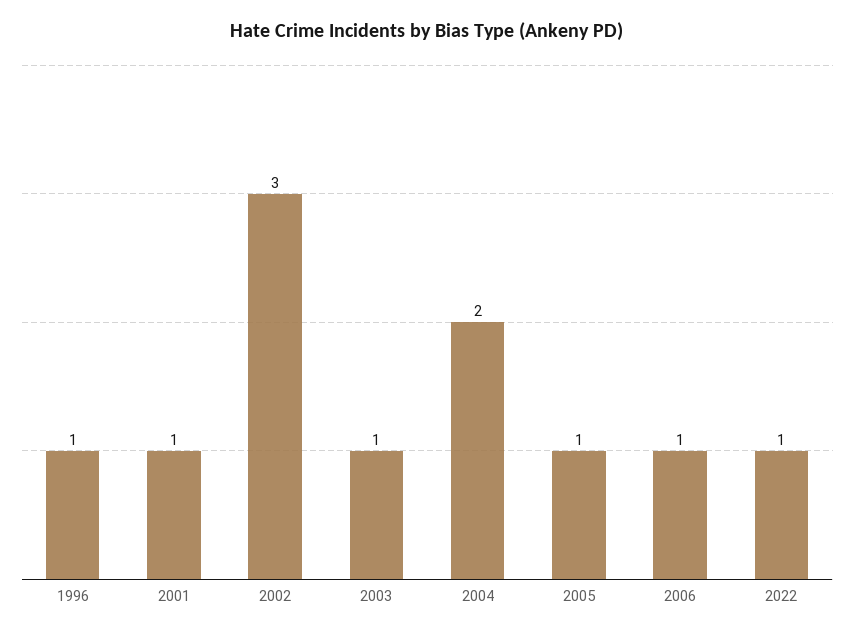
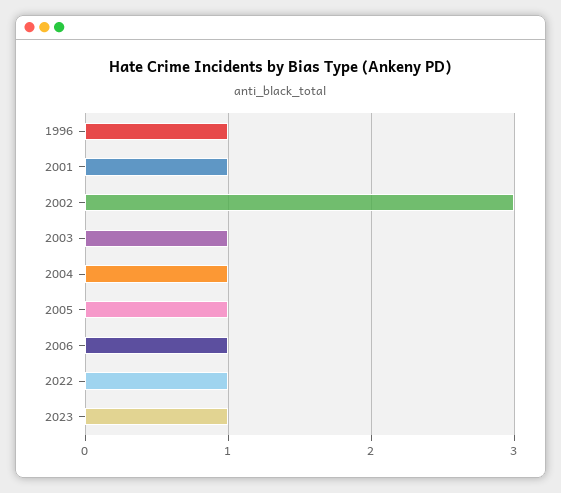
2004: 2 -> 1
2023: none -> 1

